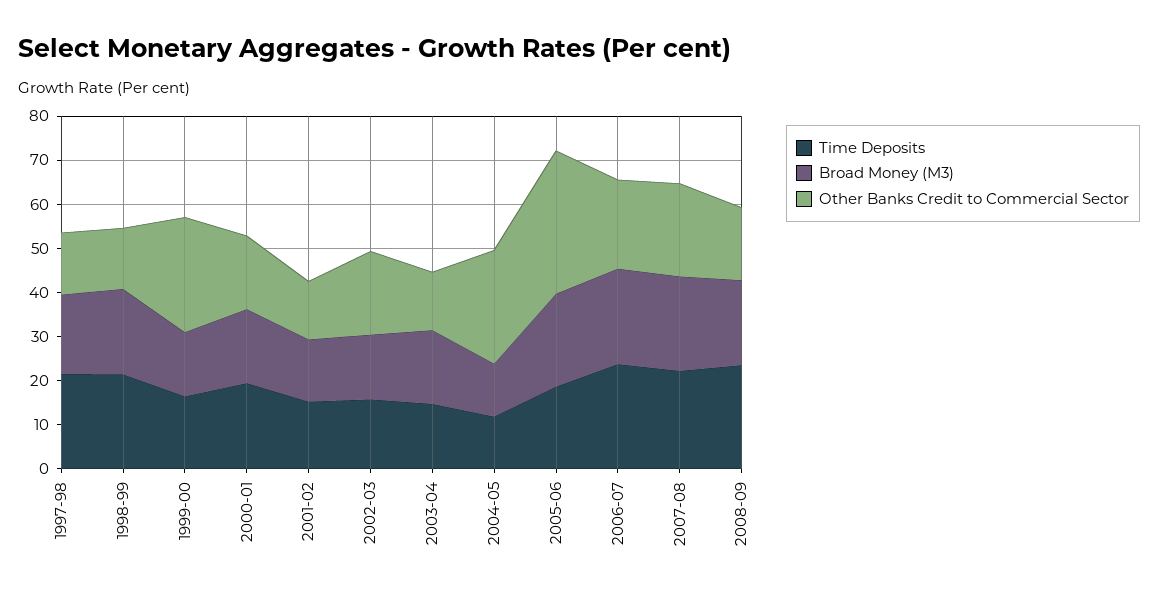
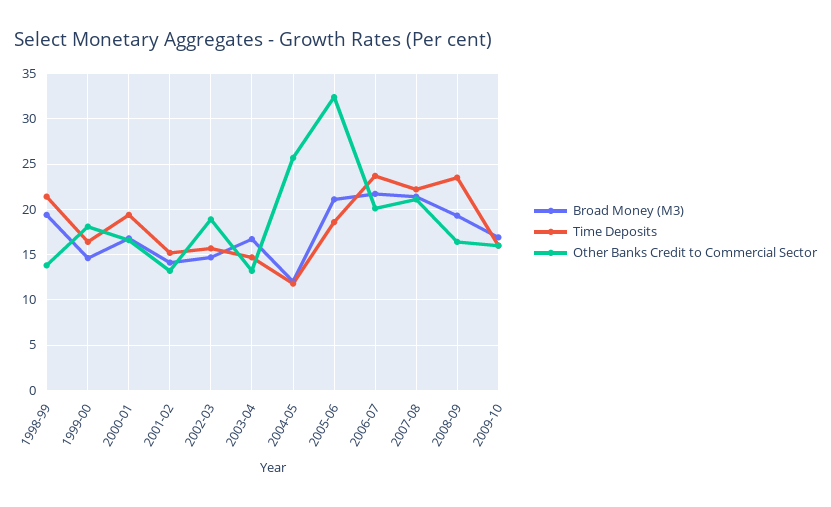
Time Deposits, 1997-98: 22 -> none
Broad Money (M3), 1997-98: 18 -> none
Other Banks Credit to Commercial Sector, 1997-98: 14 -> none
Other Banks Credit to Commercial Sector, 1999-00: 26 -> 18
Broad Money (M3), 2009-10: none -> 17
Time Deposits, 2009-10: none -> 16
Other Banks Credit to Commercial Sector, 2009-10: none -> 16

